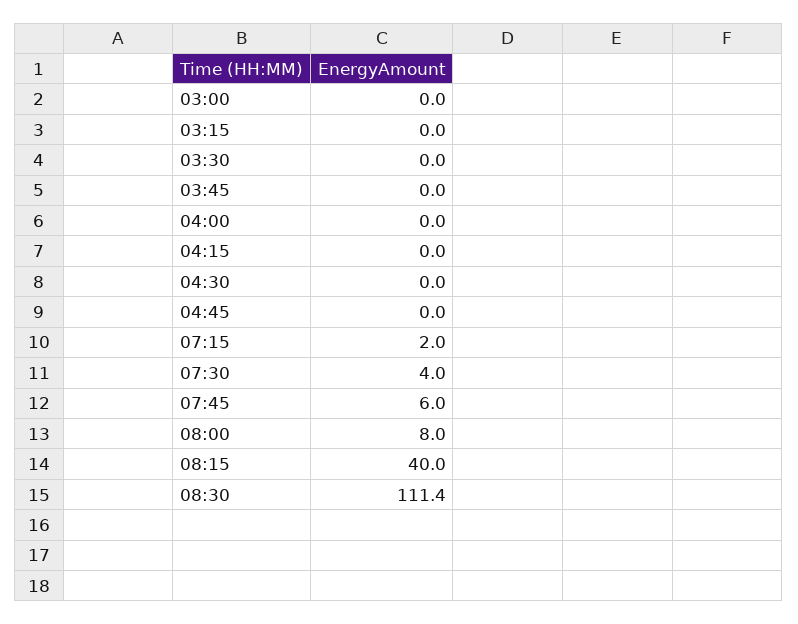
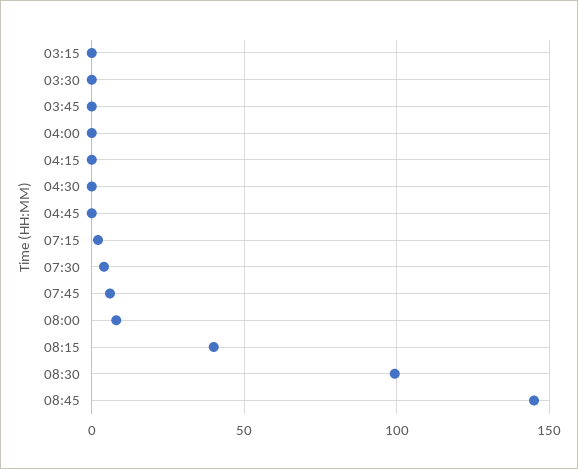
03:00: 0 -> none
08:30: 111.4 -> 100
08:45: none -> 145

